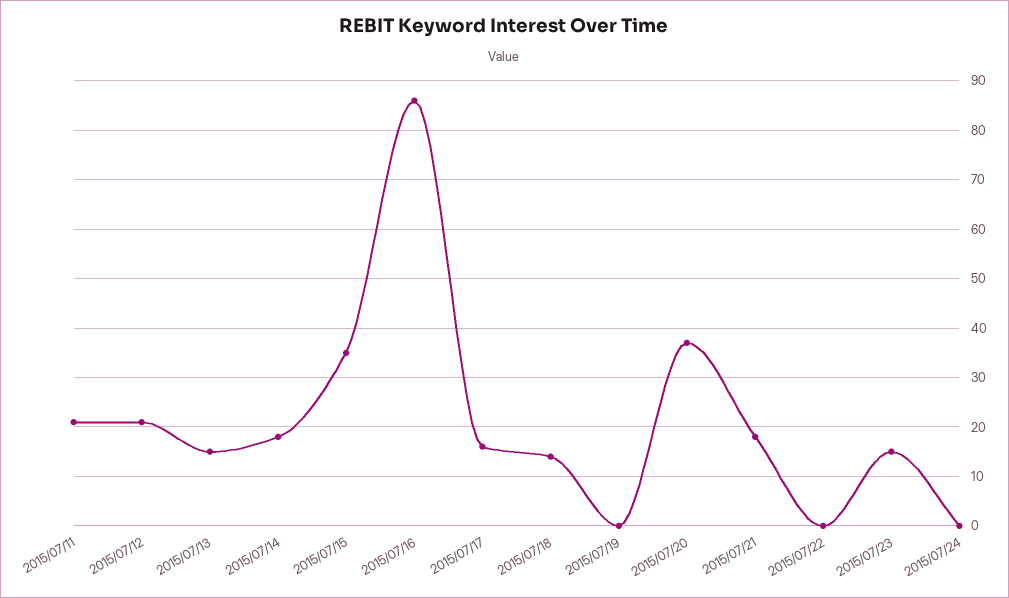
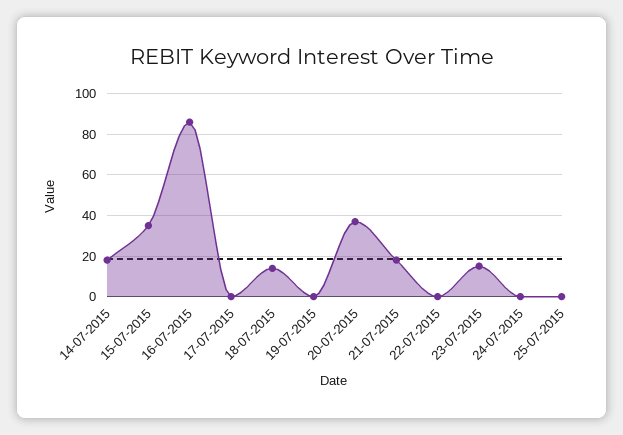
2015/07/11: 20 -> none
2015/07/12: 20 -> none
2015/07/13: 15 -> none
2015/07/17: 15 -> 0
25-07-2015: none -> 0

